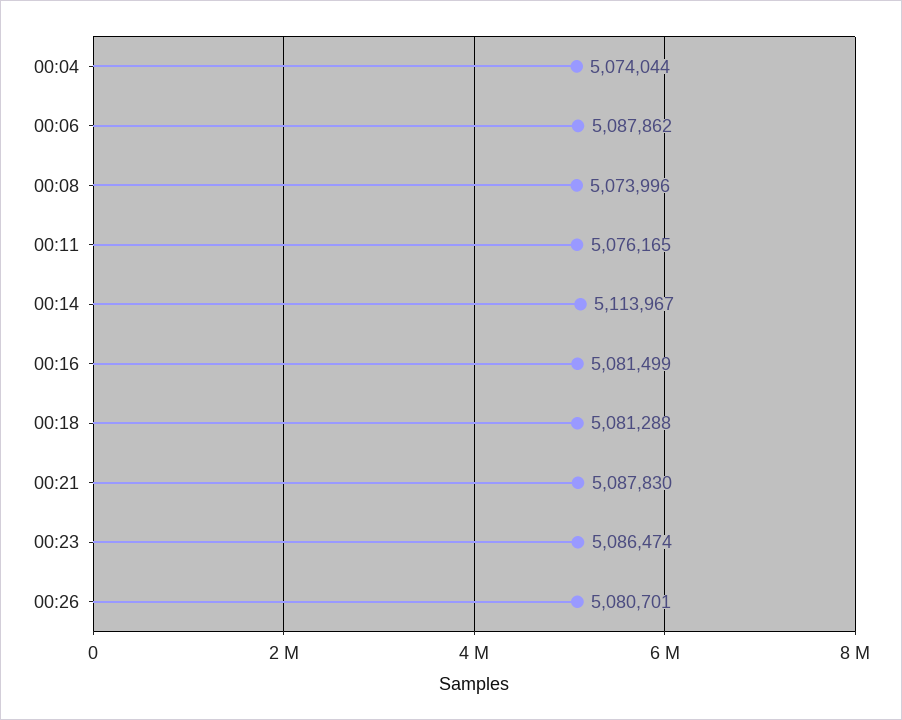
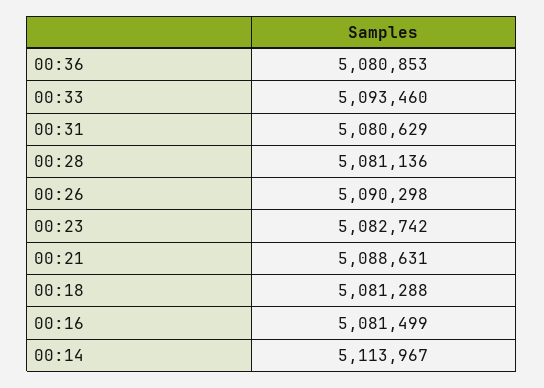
00:04: 5074044 -> none
00:06: 5087862 -> none
00:08: 5073996 -> none
00:11: 5076165 -> none
00:21: 5087830 -> 5088631
00:23: 5086474 -> 5082742
00:26: 5080701 -> 5090298
00:36: none -> 5080853
00:33: none -> 5093460
00:31: none -> 5080629
00:28: none -> 5081136

